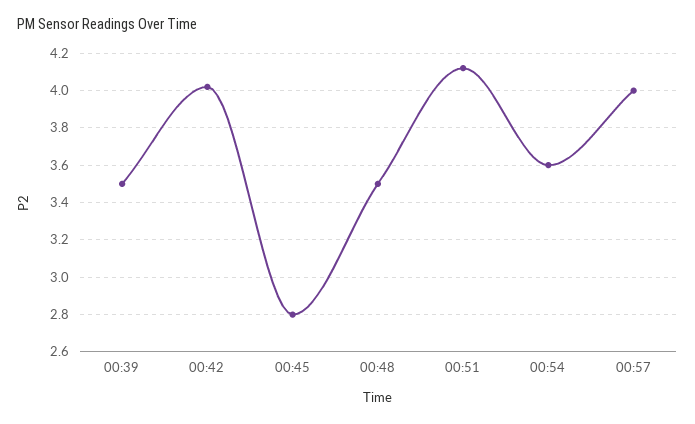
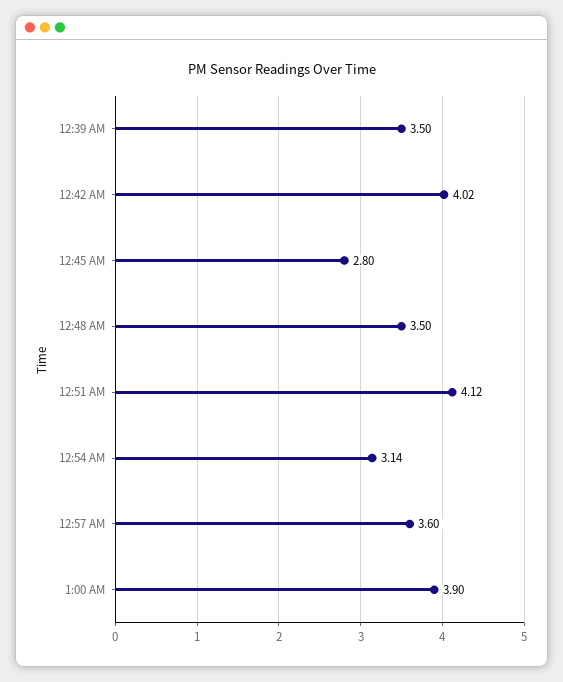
00:54: 3.6 -> 3.14
00:57: 4 -> 3.6
1:00 AM: none -> 3.9

